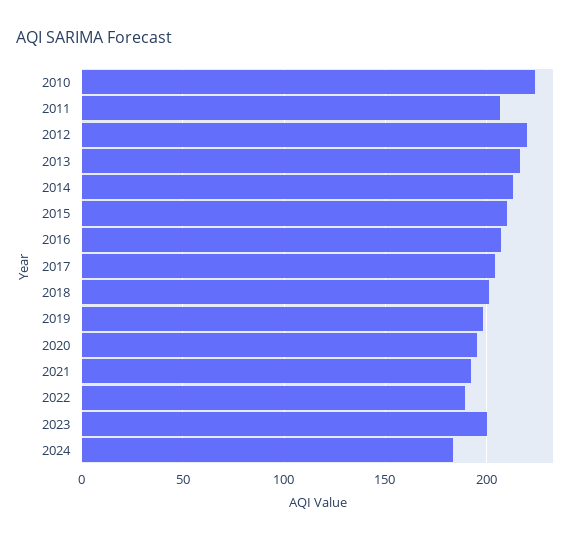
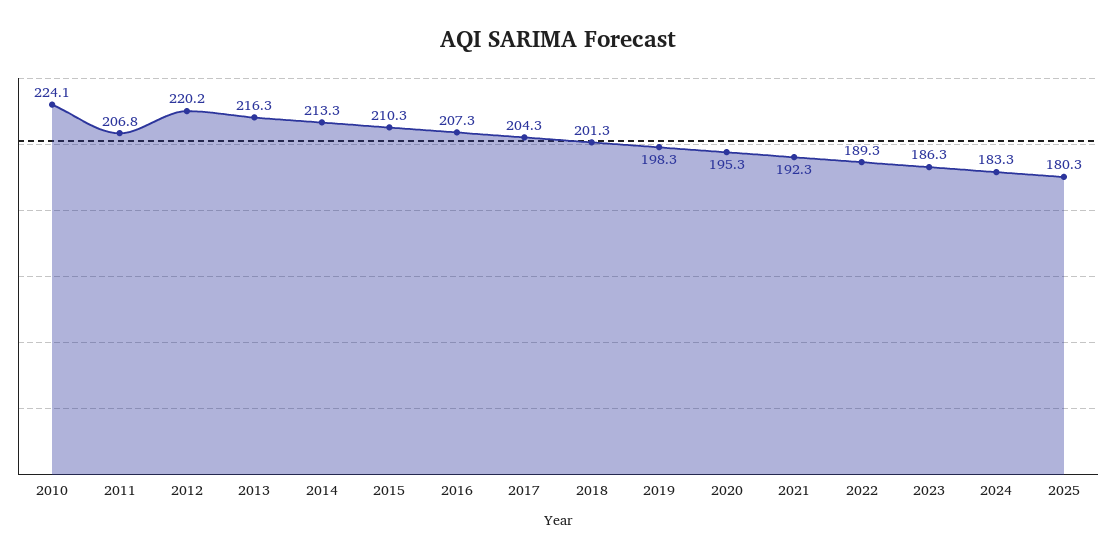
2023: 200 -> 186.3
2025: none -> 180.3

